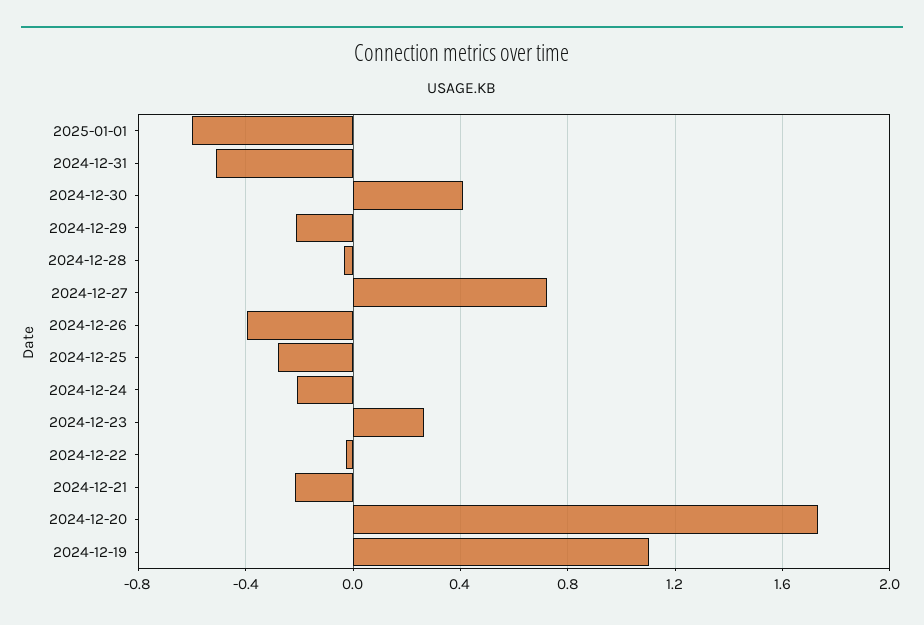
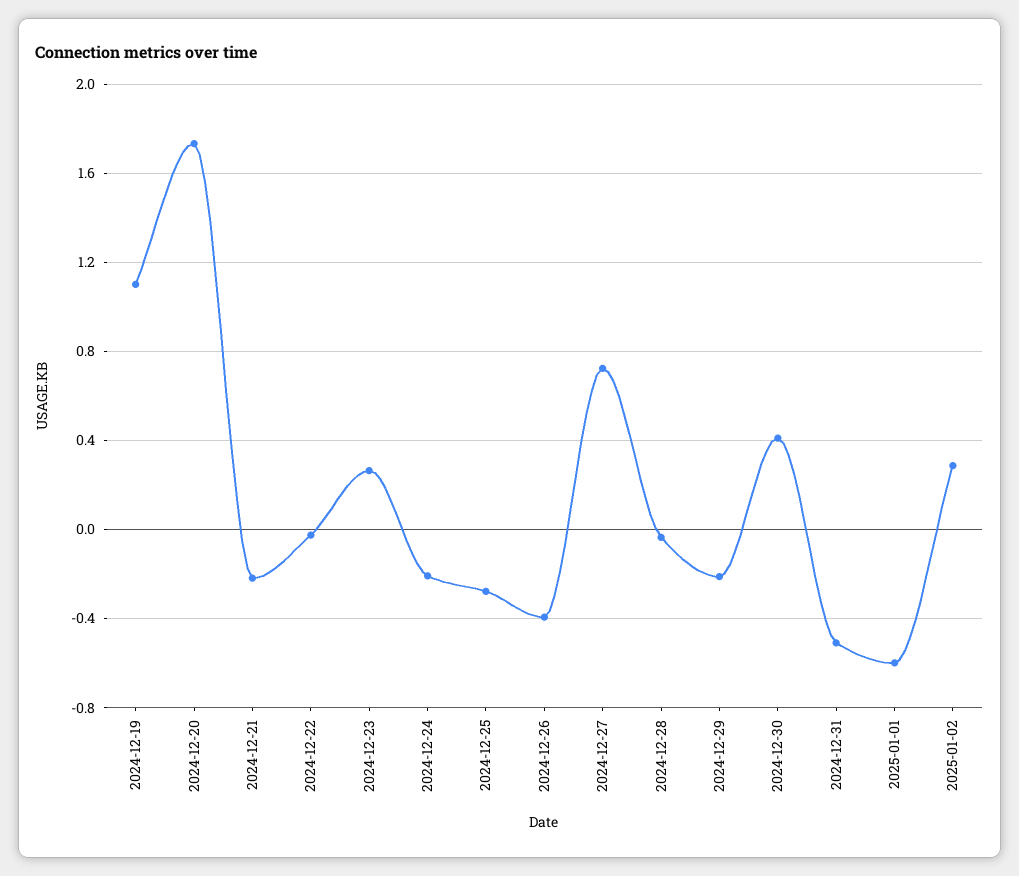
2025-01-02: none -> 0.3

